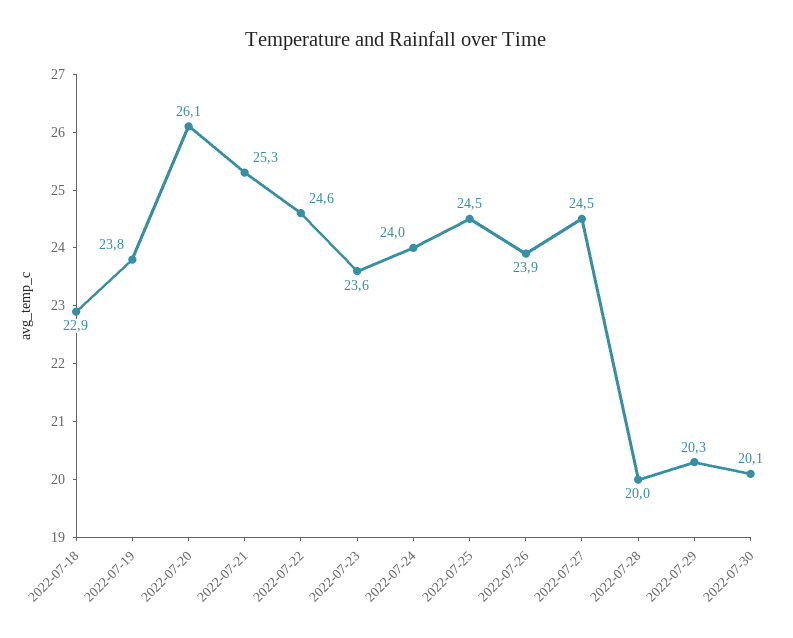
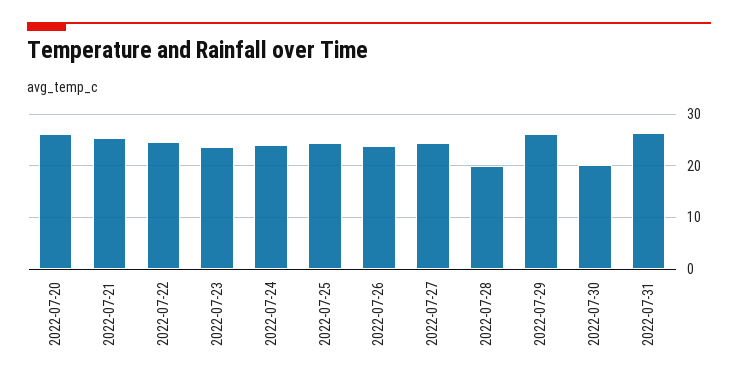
2022-07-18: 22.9 -> none
2022-07-19: 23.8 -> none
2022-07-29: 20.3 -> 26
2022-07-31: none -> 26

